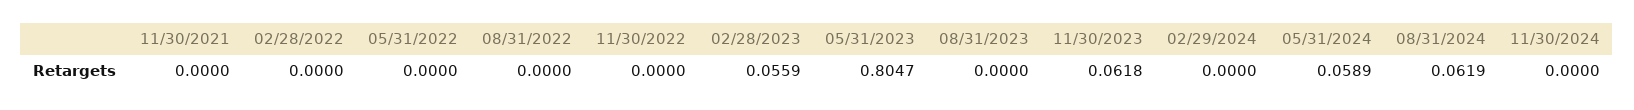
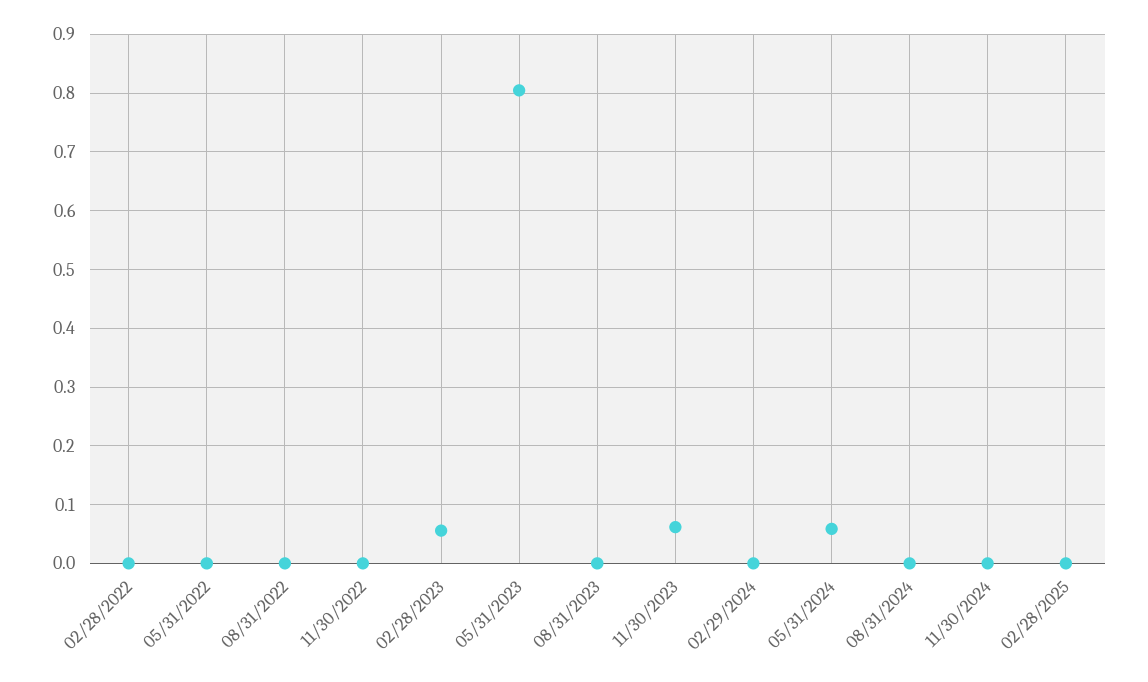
11/30/2021: 0 -> none
08/31/2024: 0.0619 -> 0
02/28/2025: none -> 0

